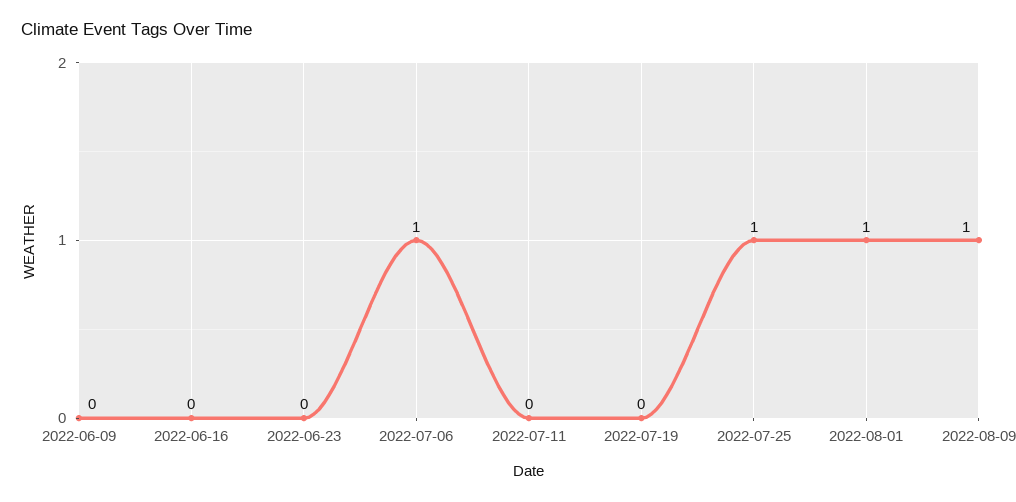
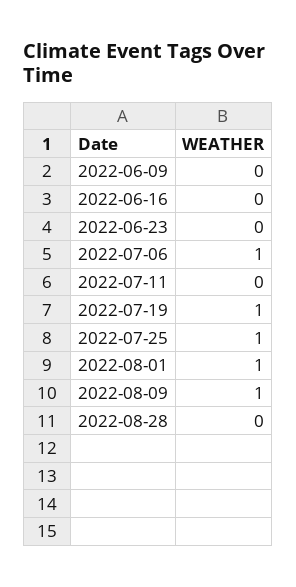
2022-07-19: 0 -> 1
2022-08-28: none -> 0

